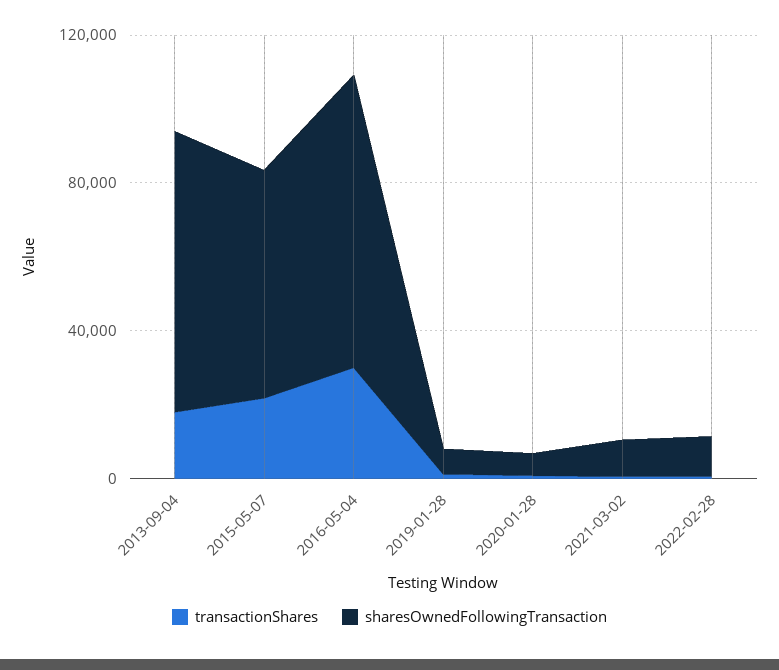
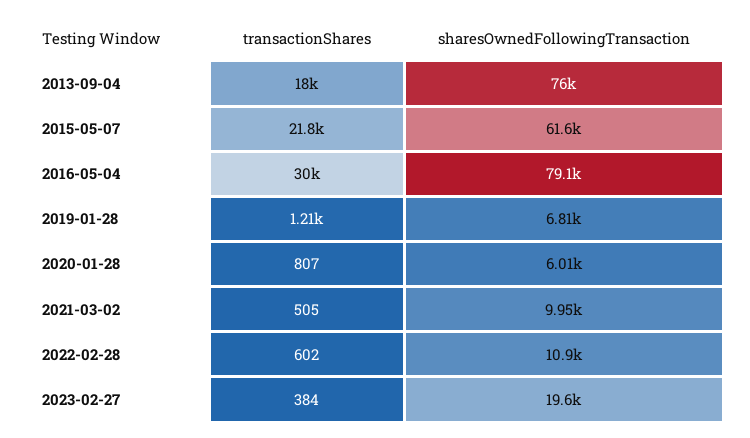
transactionShares, 2023-02-27: none -> 384
sharesOwnedFollowingTransaction, 2023-02-27: none -> 19600

